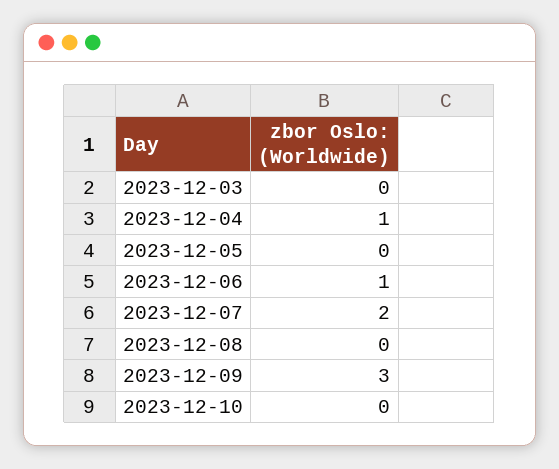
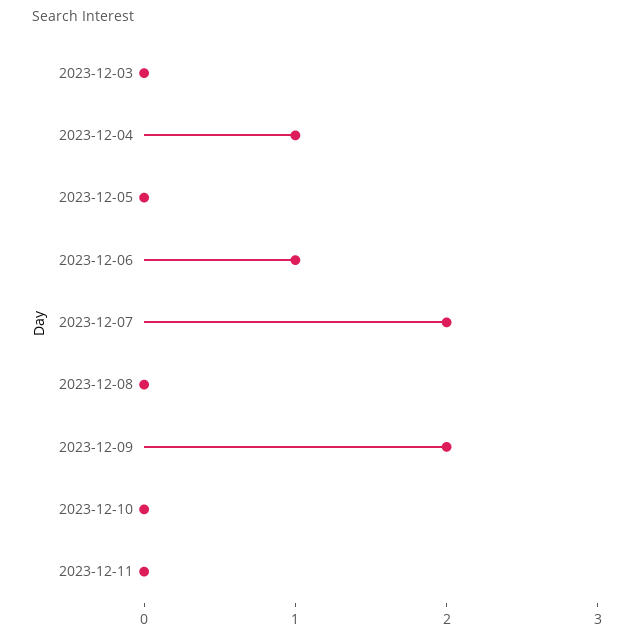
2023-12-09: 3 -> 2
2023-12-11: none -> 0

